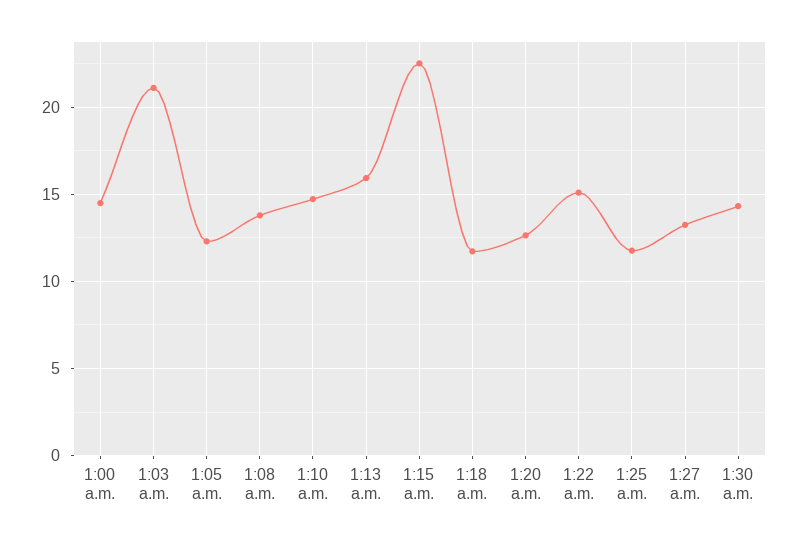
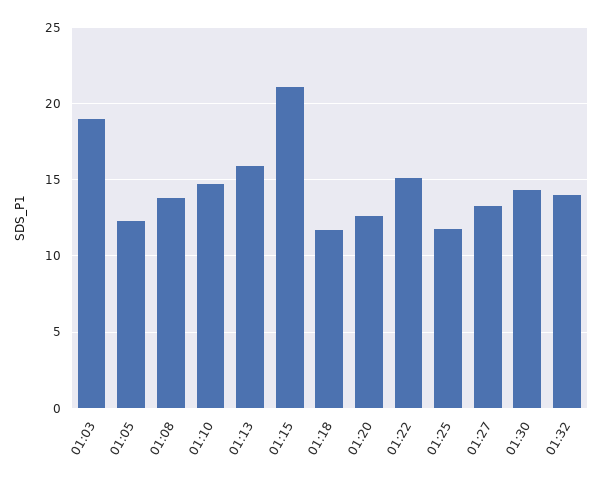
1:00 a.m.: 14.5 -> none
1:03 a.m.: 21 -> 19
1:15 a.m.: 22.5 -> 21
01:32: none -> 14

